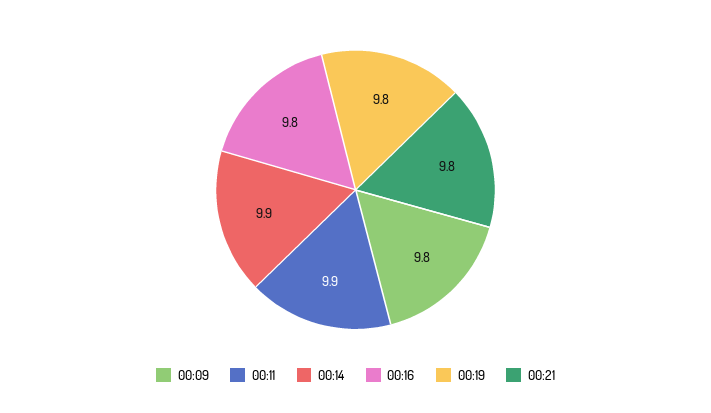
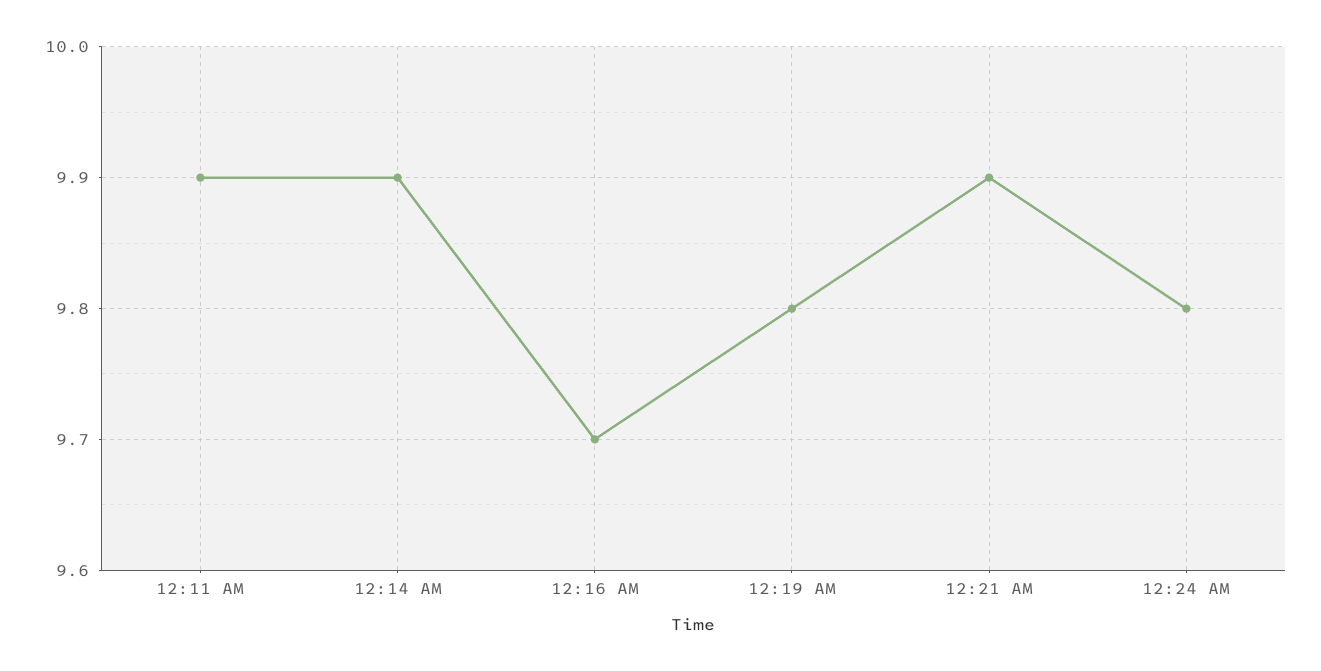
00:09: 9.8 -> none
00:16: 9.8 -> 9.7
00:21: 9.8 -> 9.9
12:24 AM: none -> 9.8

